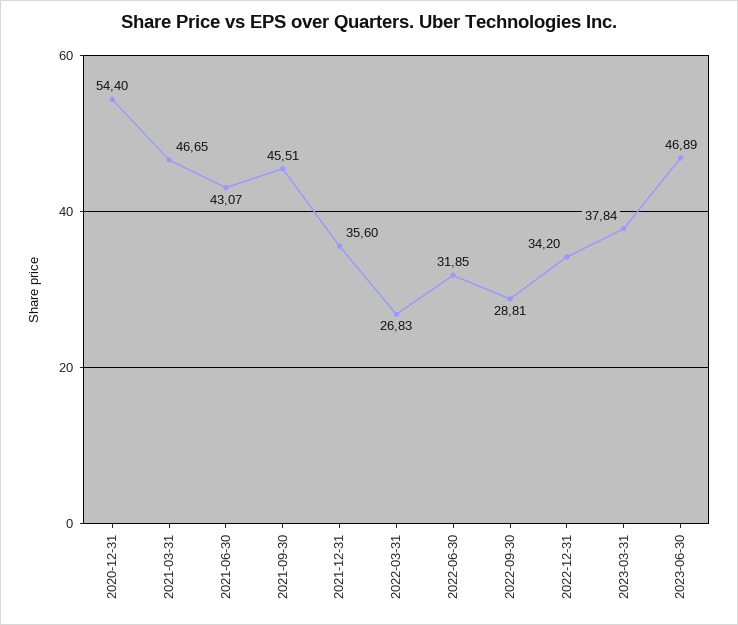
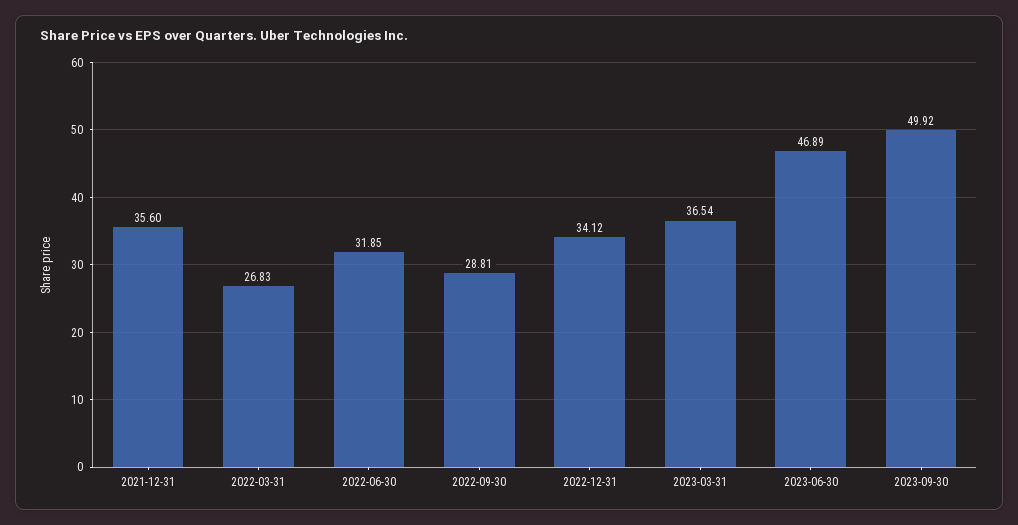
2020-12-31: 54.4 -> none
2021-03-31: 46.65 -> none
2021-06-30: 43.07 -> none
2021-09-30: 45.51 -> none
2022-12-31: 34.2 -> 34.12
2023-03-31: 37.84 -> 36.54
2023-09-30: none -> 49.92

